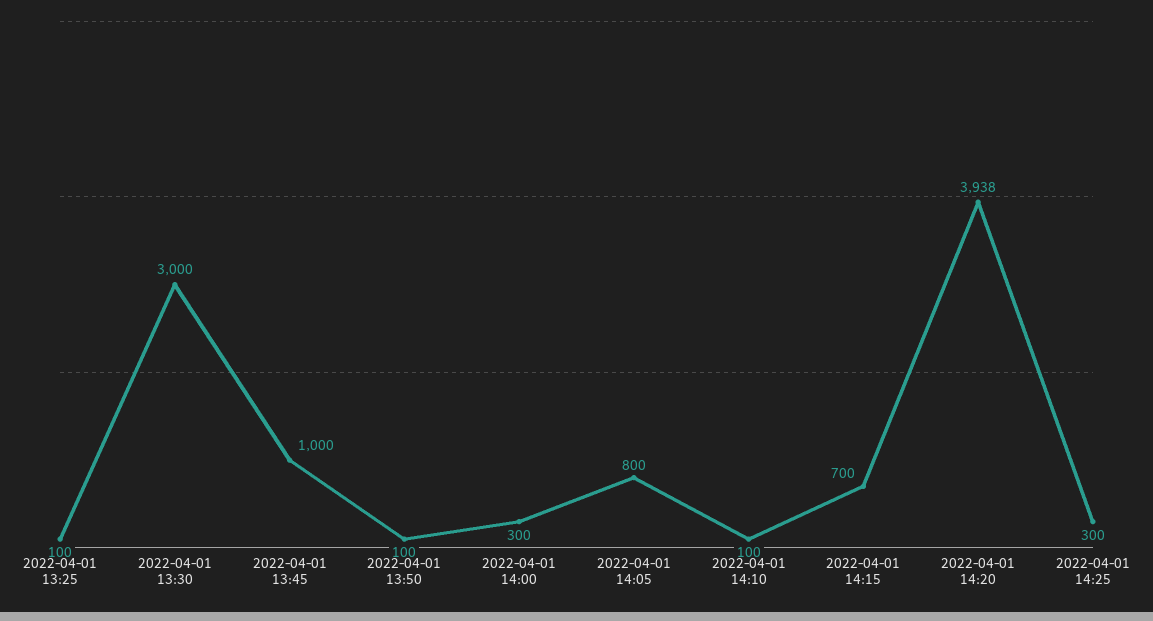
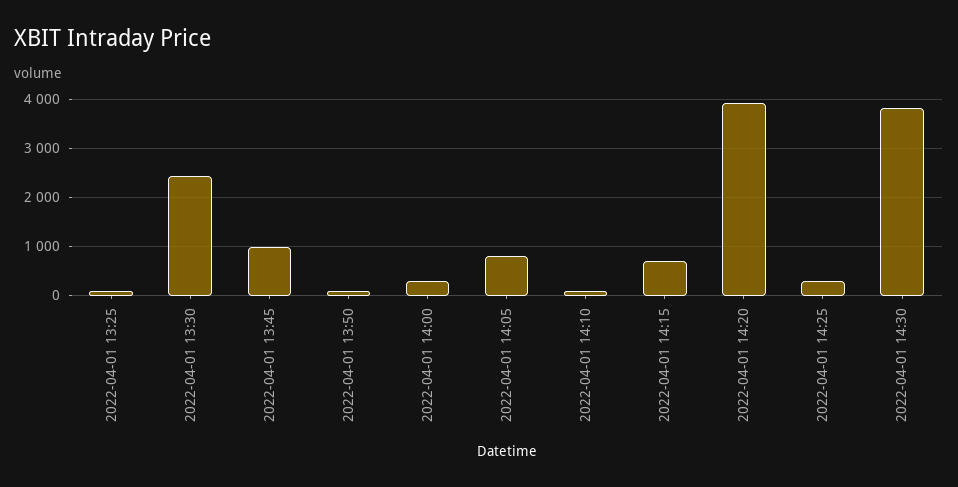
2022-04-01 13:30: 3000 -> 2400
2022-04-01 14:30: none -> 3800

